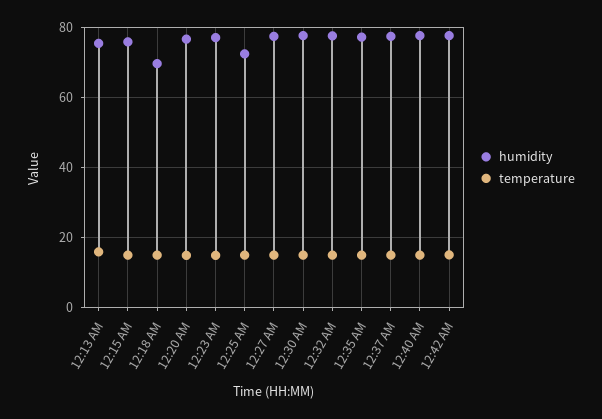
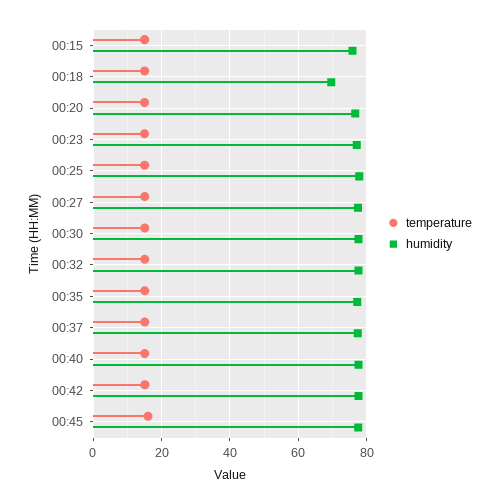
humidity, 12:13 AM: 76 -> none
temperature, 12:13 AM: 16 -> none
humidity, 12:25 AM: 72 -> 78
temperature, 00:45: none -> 16
humidity, 00:45: none -> 78

